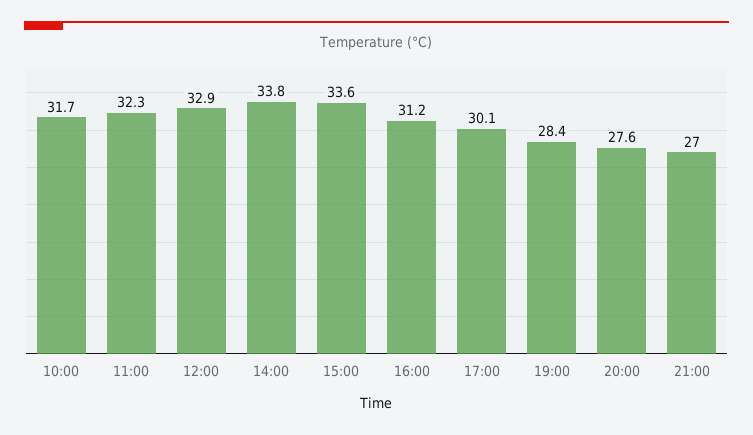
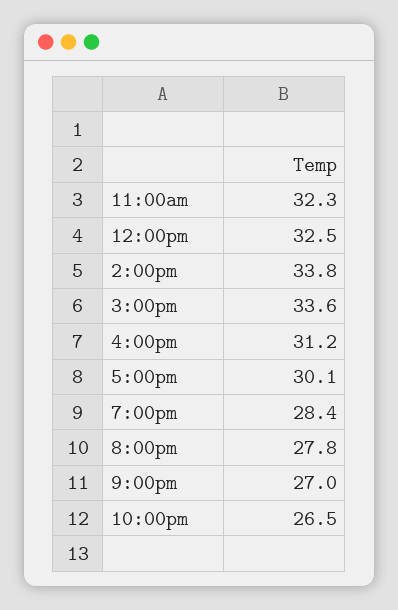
10:00: 31.7 -> none
12:00: 32.9 -> 32.5
20:00: 27.6 -> 27.8
10:00pm: none -> 26.5

